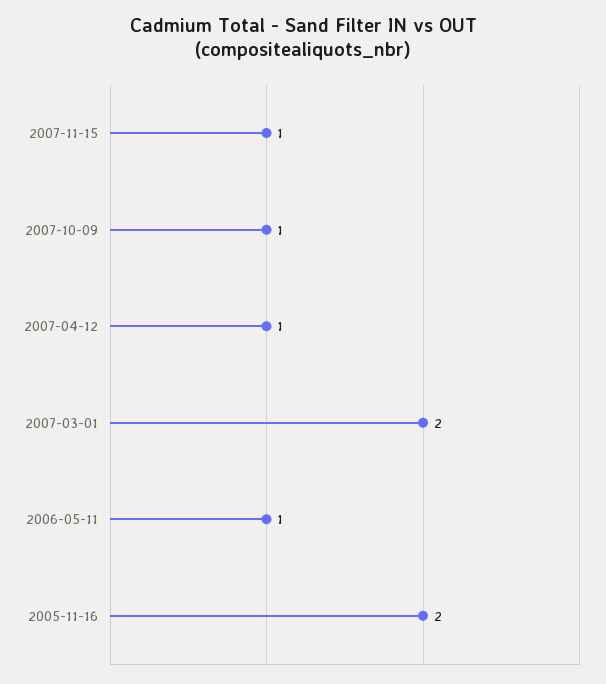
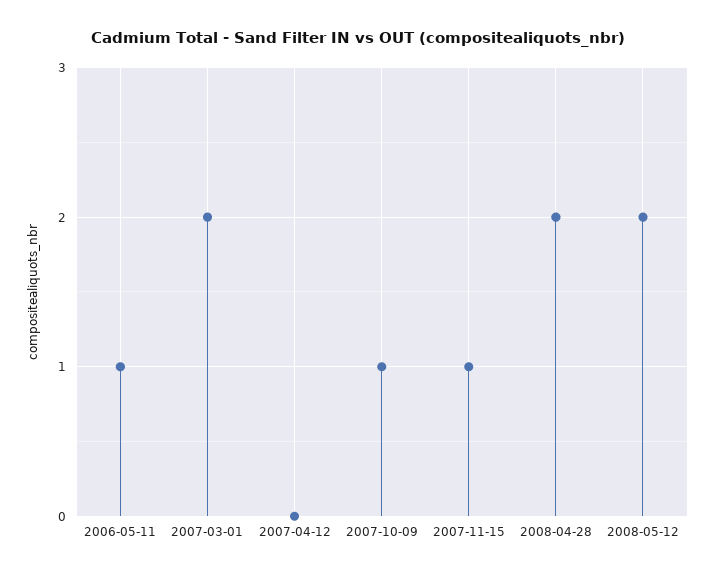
2007-04-12: 1 -> 0
2005-11-16: 2 -> none
2008-04-28: none -> 2
2008-05-12: none -> 2

